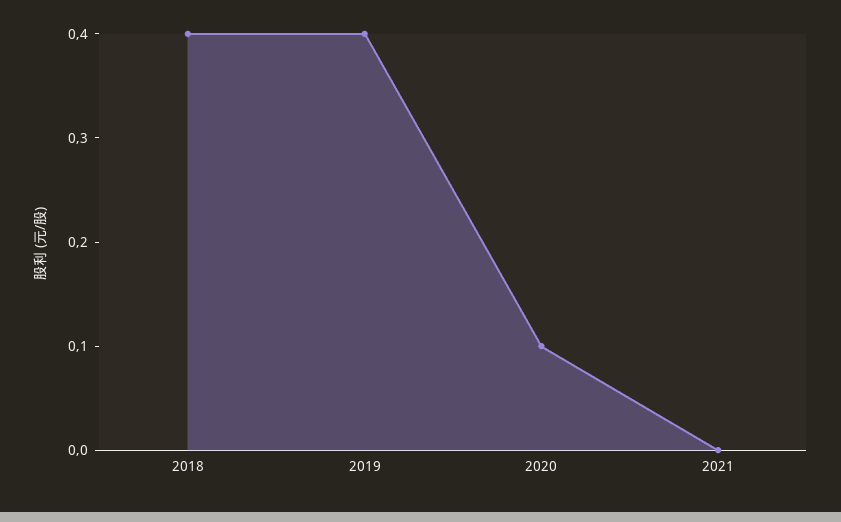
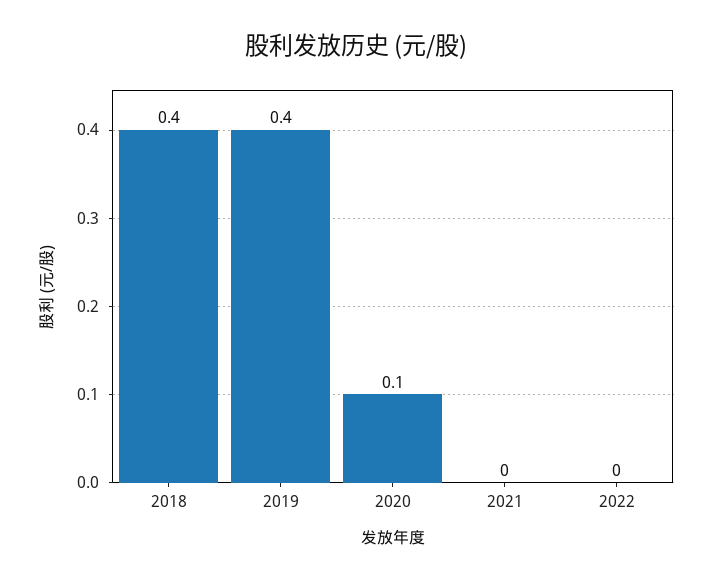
2022: none -> 0

